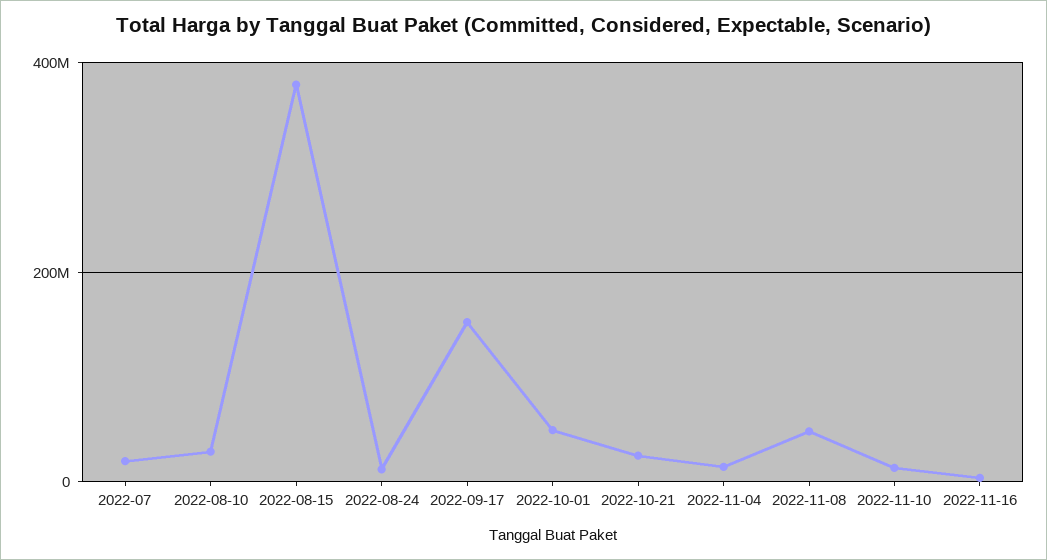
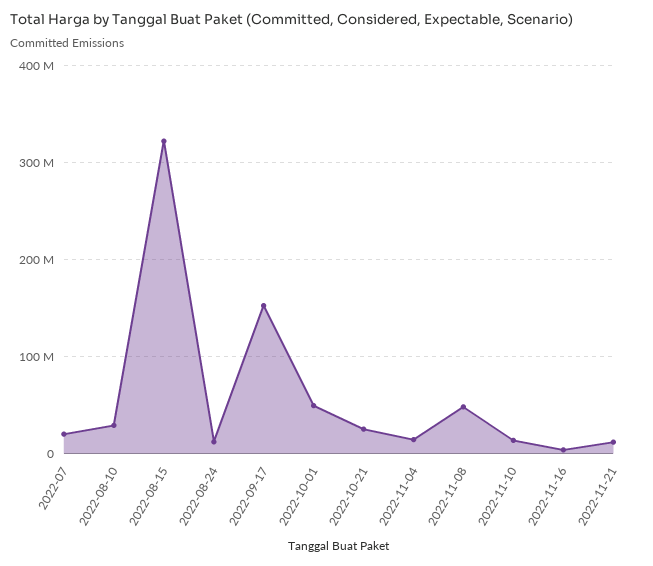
2022-08-15: 380000000 -> 320000000
2022-11-21: none -> 10000000

